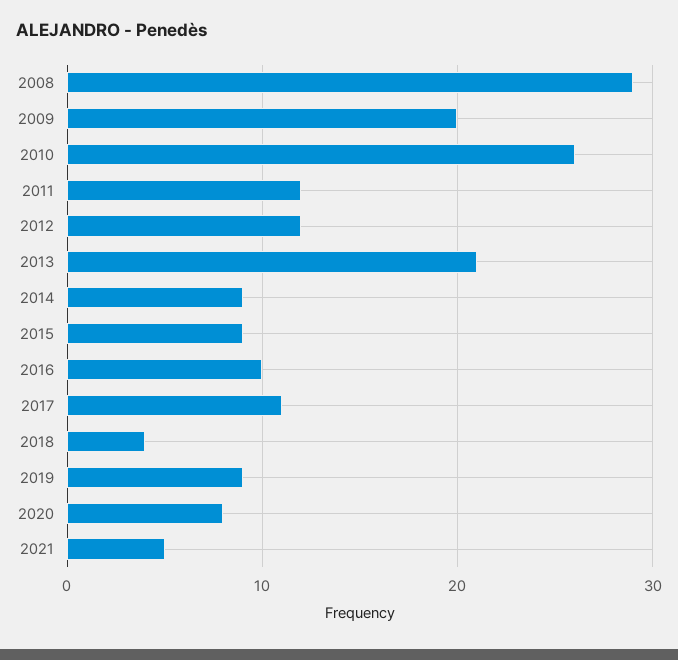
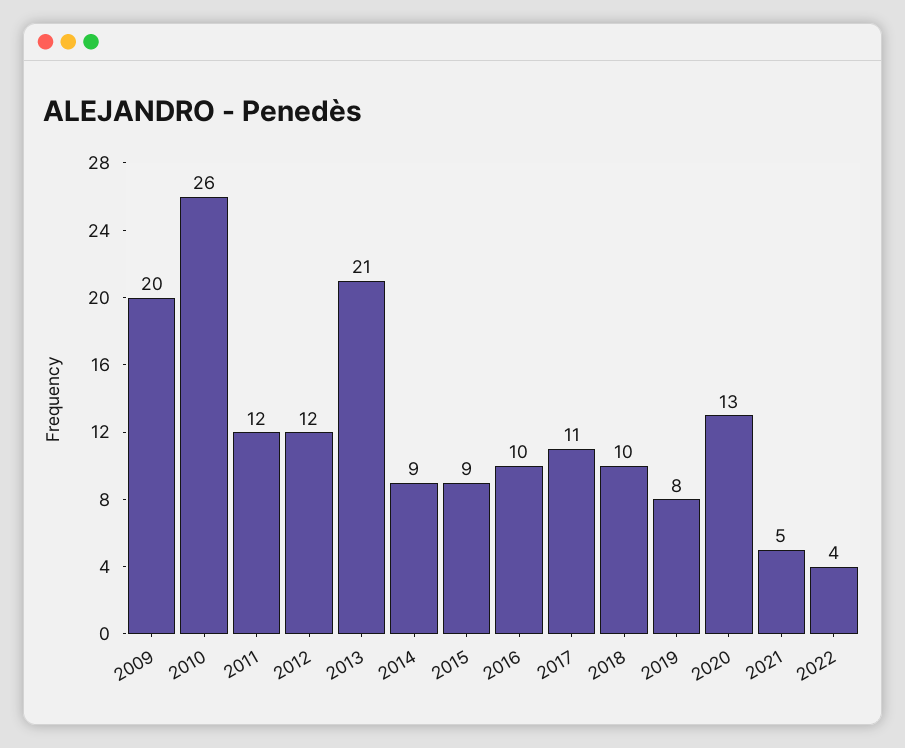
2008: 29 -> none
2018: 4 -> 10
2019: 9 -> 8
2020: 8 -> 13
2022: none -> 4

